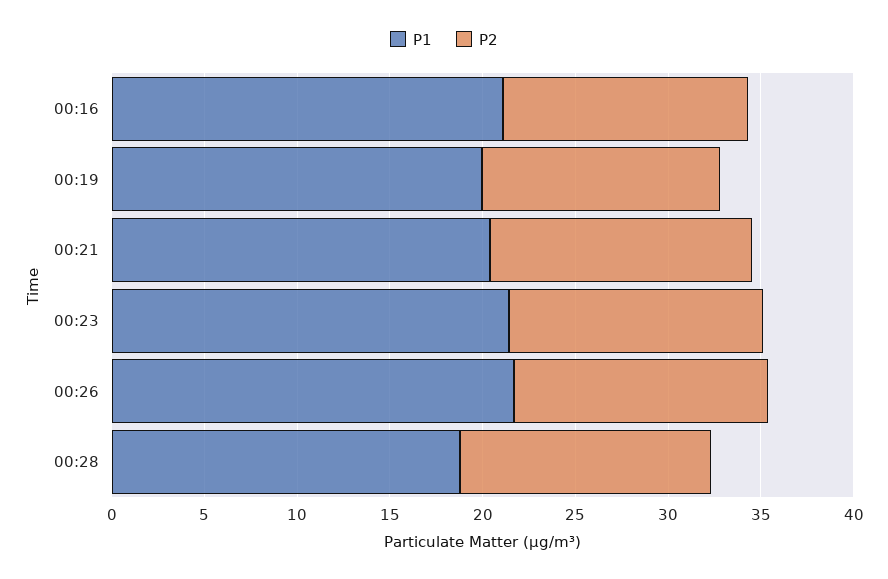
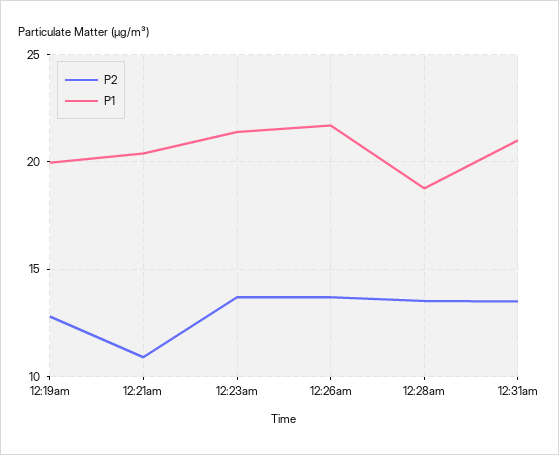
P1, 00:16: 21 -> none
P2, 00:16: 13 -> none
P2, 00:21: 14 -> 11
P2, 12:31am: none -> 13.5
P1, 12:31am: none -> 21

